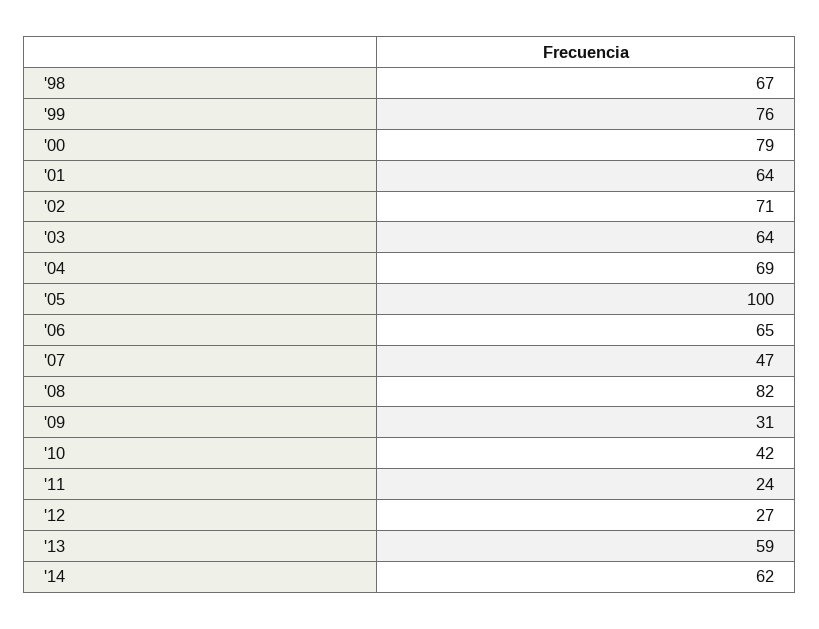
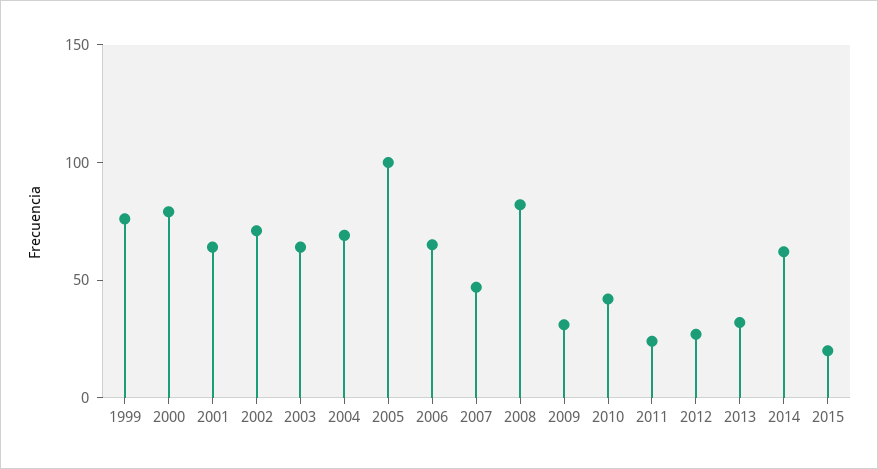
'98: 67 -> none
'13: 59 -> 30
2015: none -> 20

